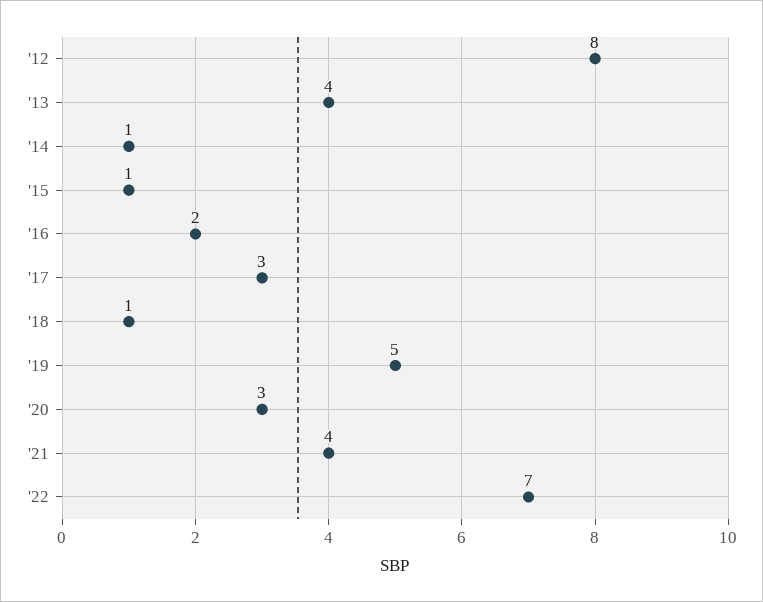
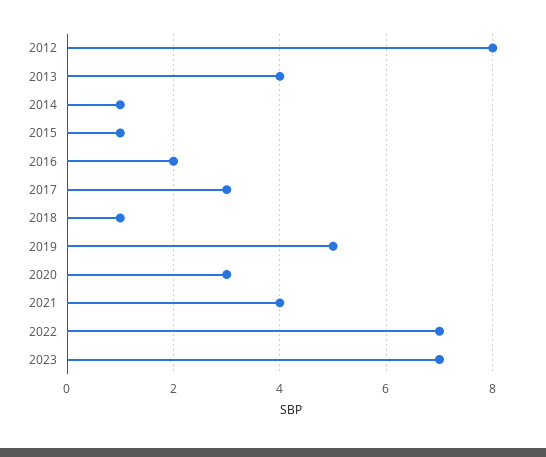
2023: none -> 7

